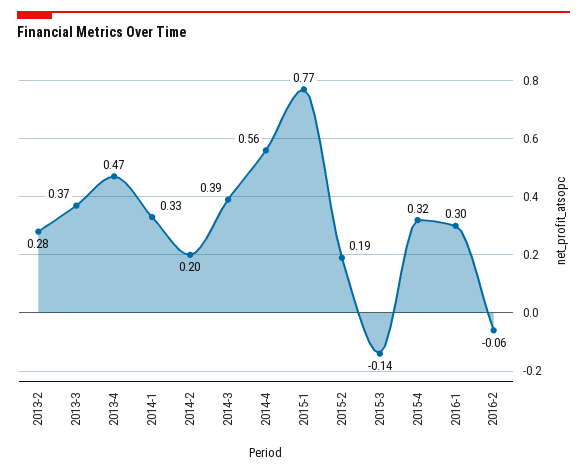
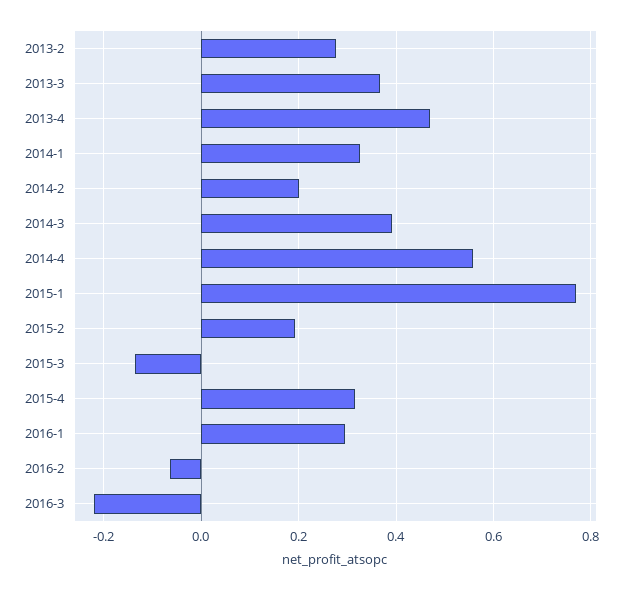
2016-3: none -> -0.22

